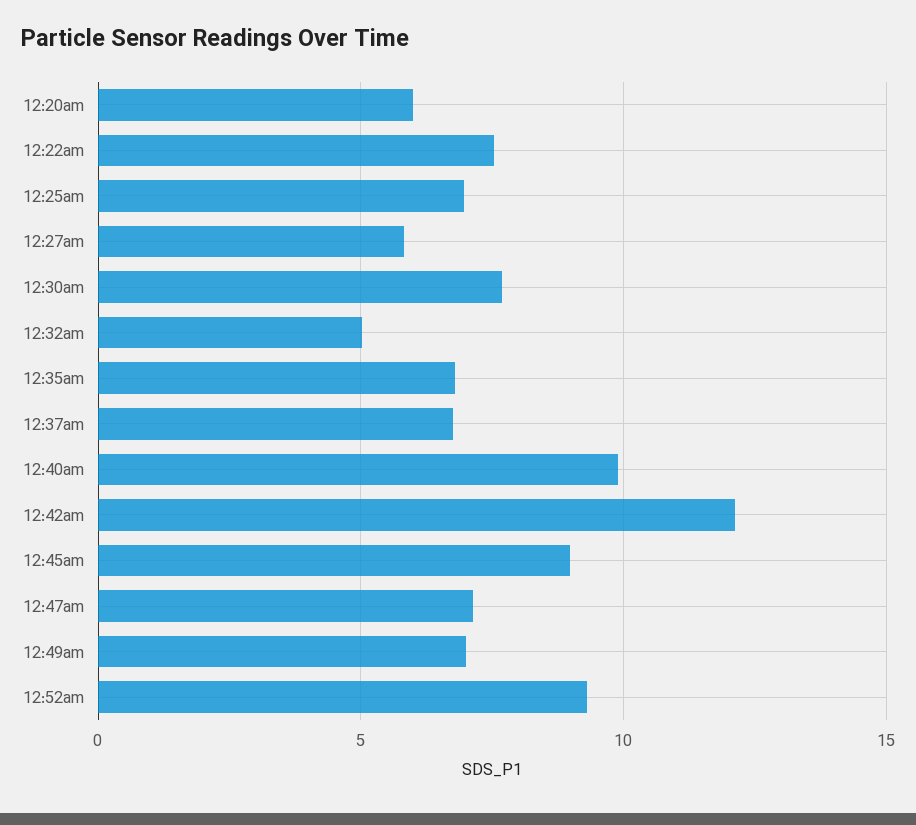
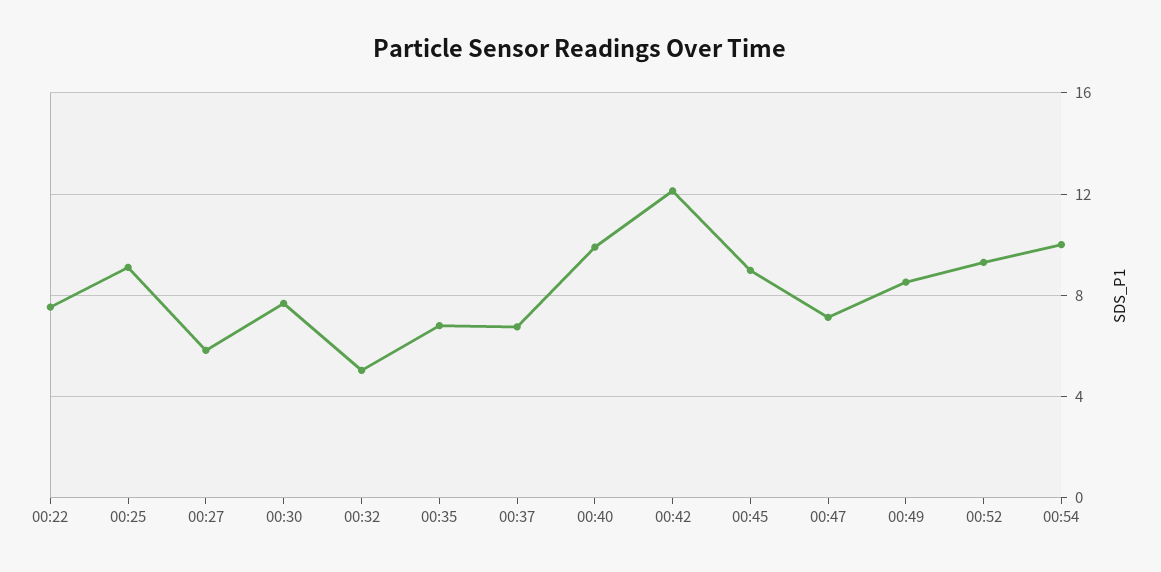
12:20am: 6 -> none
12:25am: 7 -> 9
12:49am: 7 -> 8.5
00:54: none -> 10

